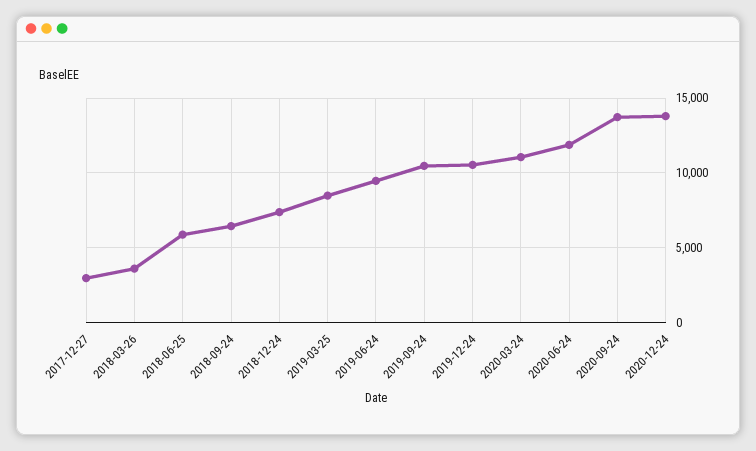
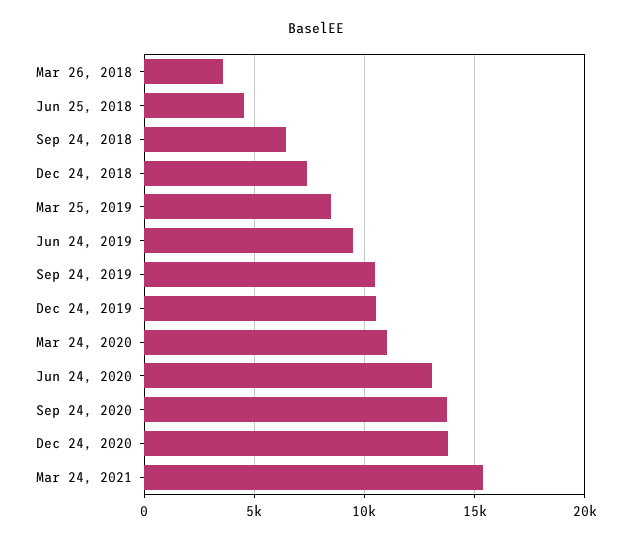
2017-12-27: 3000 -> none
2018-06-25: 6000 -> 4500
2020-06-24: 12000 -> 13000
Mar 24, 2021: none -> 15500

